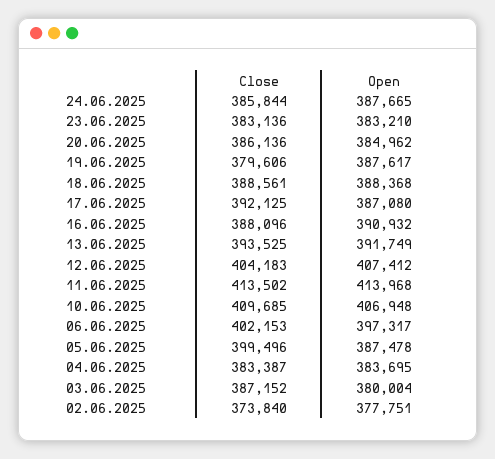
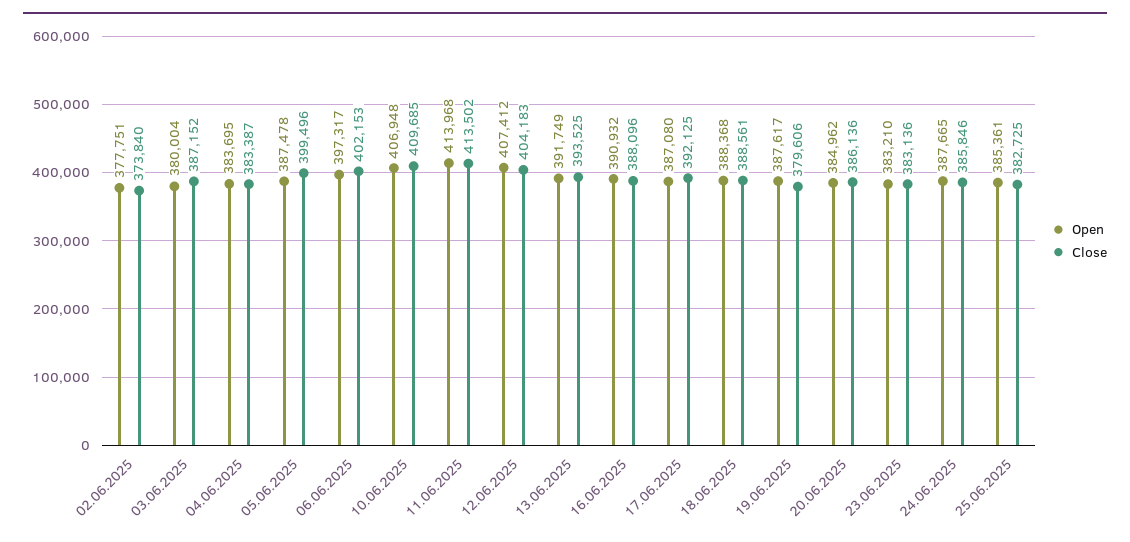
Close, 24.06.2025: 385844 -> 385846
Open, 25.06.2025: none -> 385361
Close, 25.06.2025: none -> 382725

